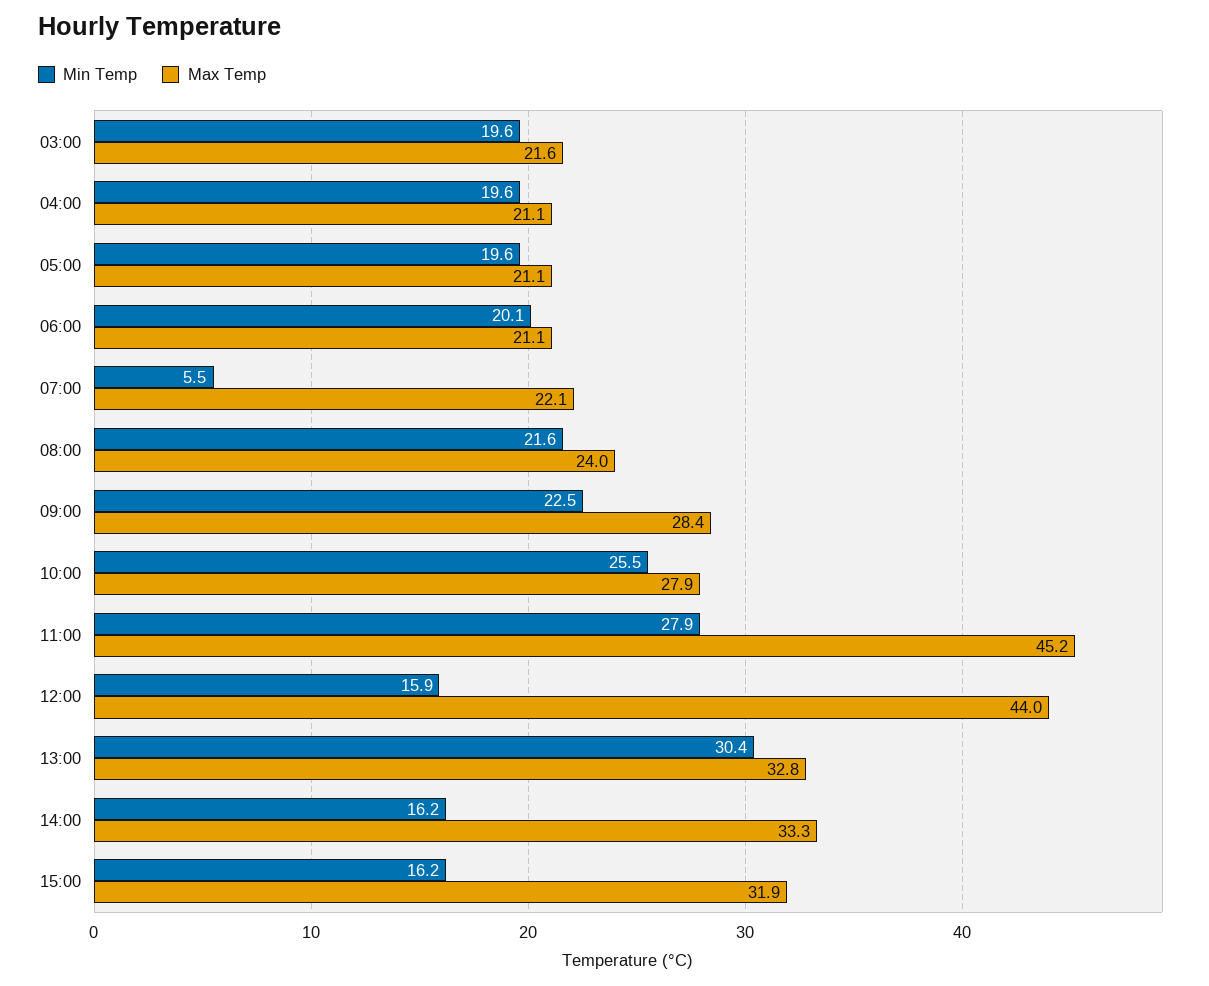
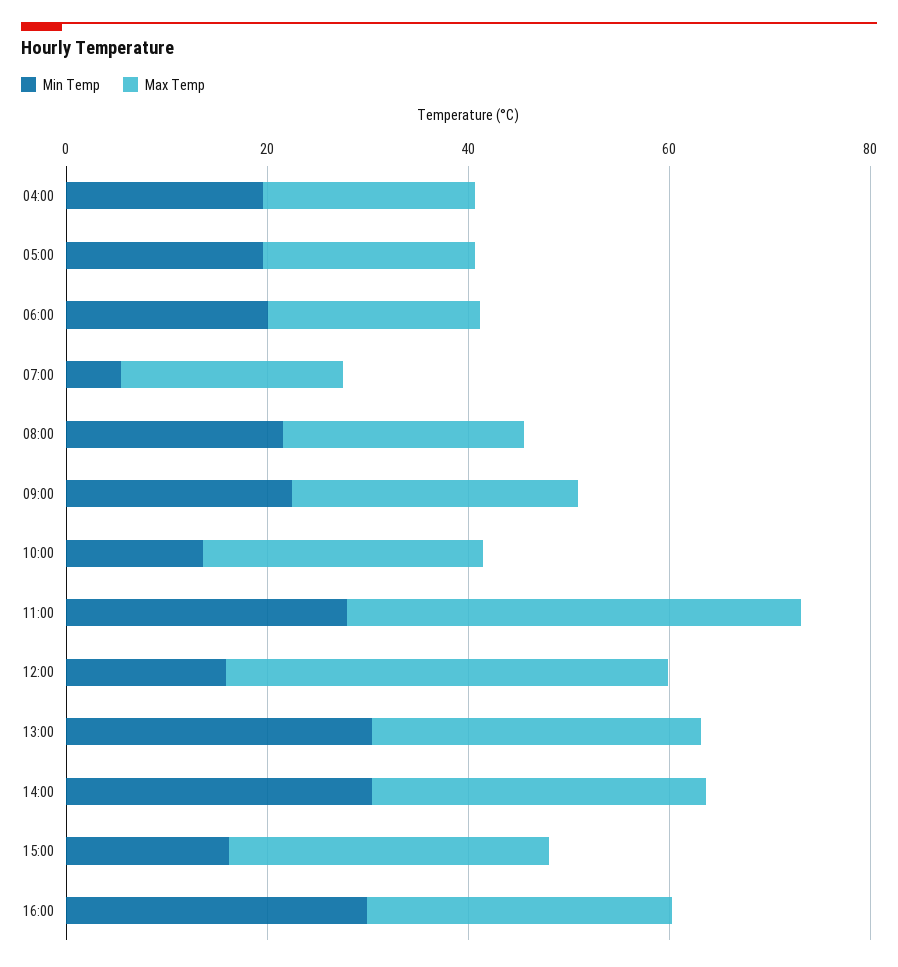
Min Temp, 03:00: 19.6 -> none
Max Temp, 03:00: 21.6 -> none
Min Temp, 10:00: 25.5 -> 15
Min Temp, 14:00: 16.2 -> 30
Min Temp, 16:00: none -> 30
Max Temp, 16:00: none -> 30

